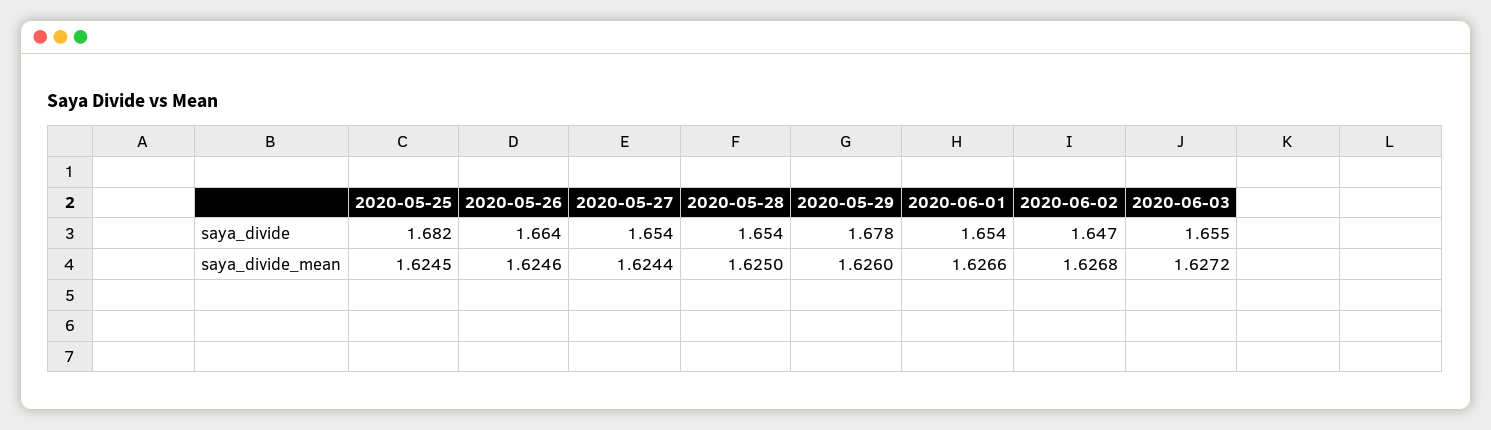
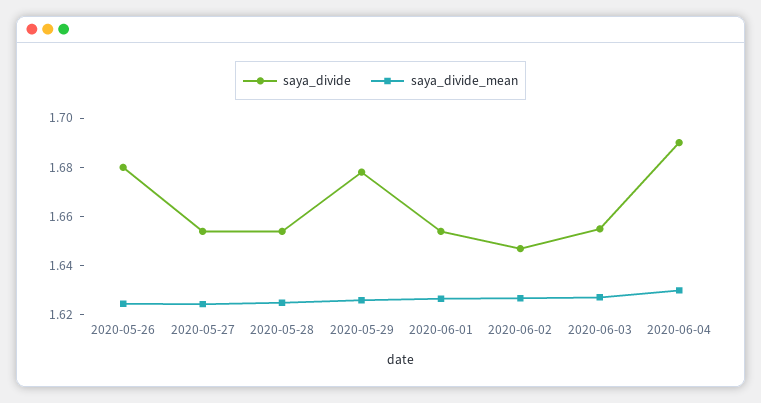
saya_divide, 2020-05-25: 1.682 -> none
saya_divide, 2020-05-26: 1.664 -> 1.68
saya_divide_mean, 2020-05-25: 1.6245 -> none
saya_divide, 2020-06-04: none -> 1.69
saya_divide_mean, 2020-06-04: none -> 1.63

